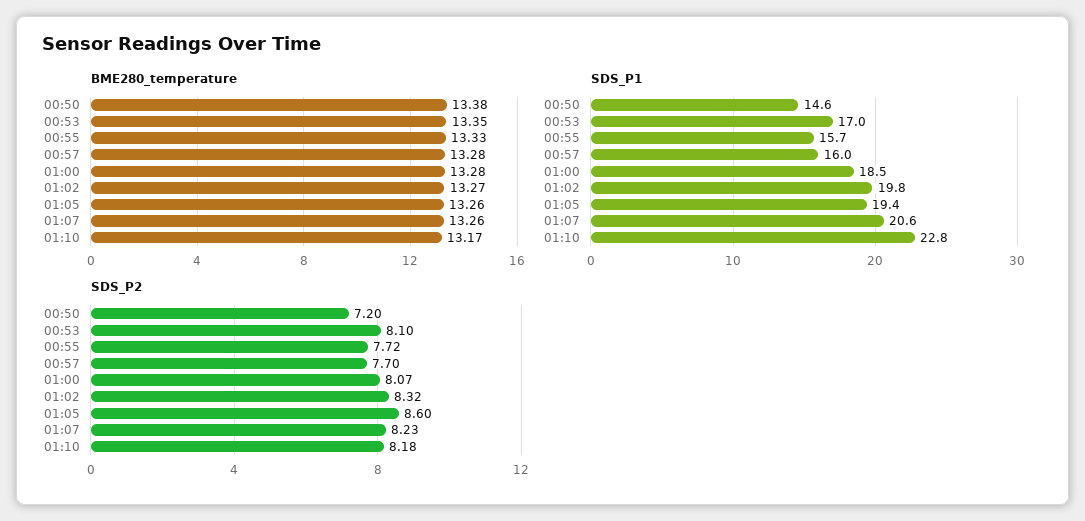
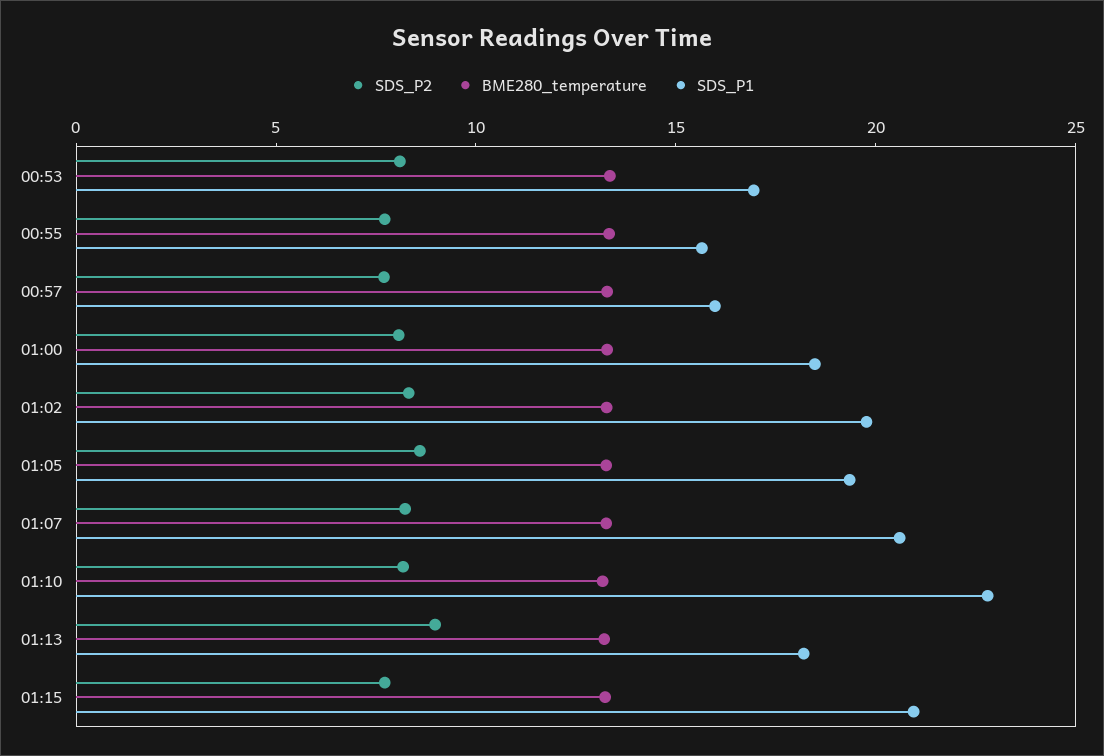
BME280_temperature, 00:50: 13.38 -> none
SDS_P1, 00:50: 14.6 -> none
SDS_P2, 00:50: 7.2 -> none
SDS_P2, 01:13: none -> 9
BME280_temperature, 01:13: none -> 13
SDS_P1, 01:13: none -> 18
SDS_P2, 01:15: none -> 8
BME280_temperature, 01:15: none -> 13
SDS_P1, 01:15: none -> 21

